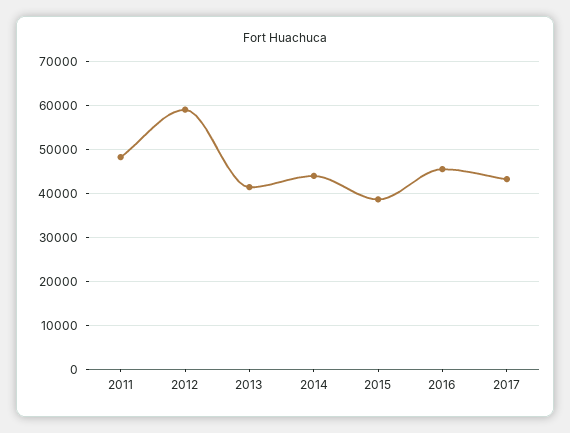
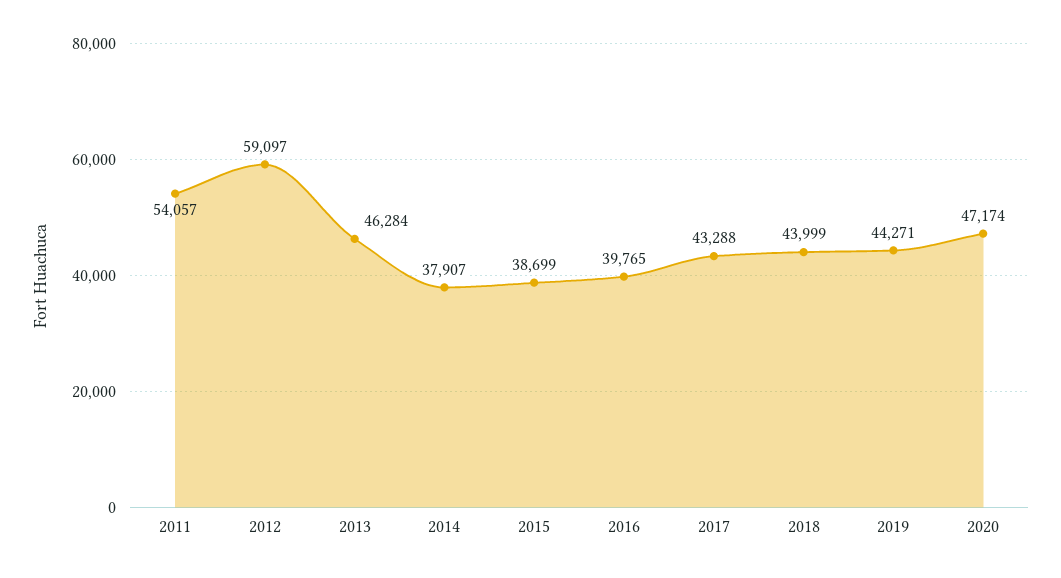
2011: 48000 -> 54057
2013: 42000 -> 46284
2014: 44000 -> 37907
2016: 46000 -> 39765
2018: none -> 43999
2019: none -> 44271
2020: none -> 47174

